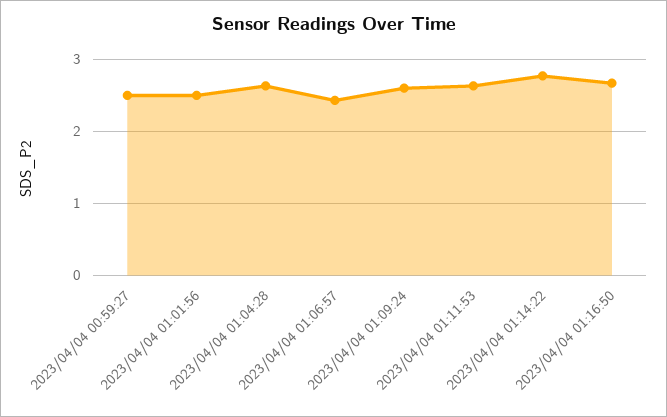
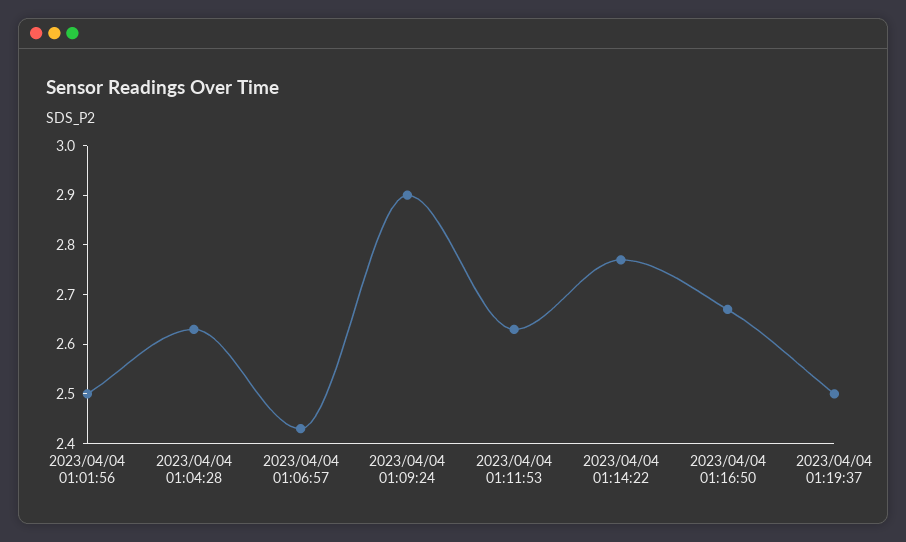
2023/04/04 00:59:27: 2.5 -> none
2023/04/04 01:09:24: 2.6 -> 2.9
2023/04/04 01:19:37: none -> 2.5

